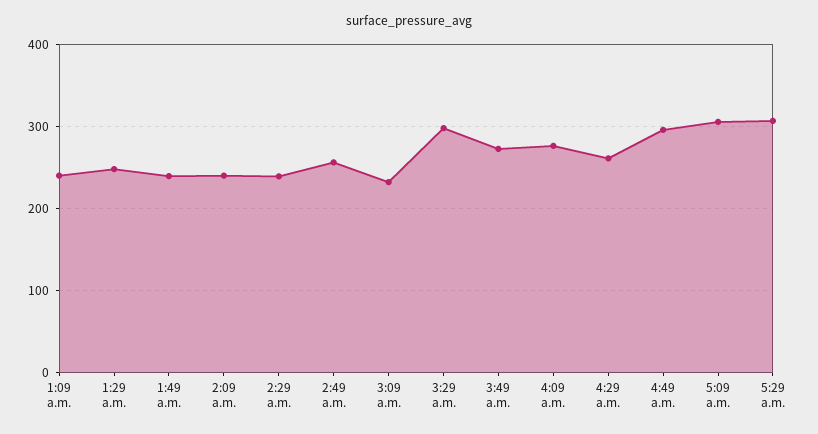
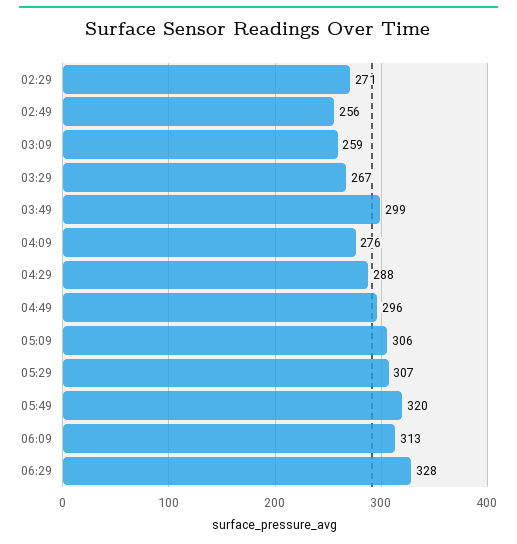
1:09 a.m.: 240 -> none
1:29 a.m.: 250 -> none
1:49 a.m.: 240 -> none
2:09 a.m.: 240 -> none
2:29 a.m.: 240 -> 271
3:09 a.m.: 230 -> 259
3:29 a.m.: 300 -> 267
3:49 a.m.: 270 -> 299
4:29 a.m.: 260 -> 288
05:49: none -> 320
06:09: none -> 313
06:29: none -> 328

